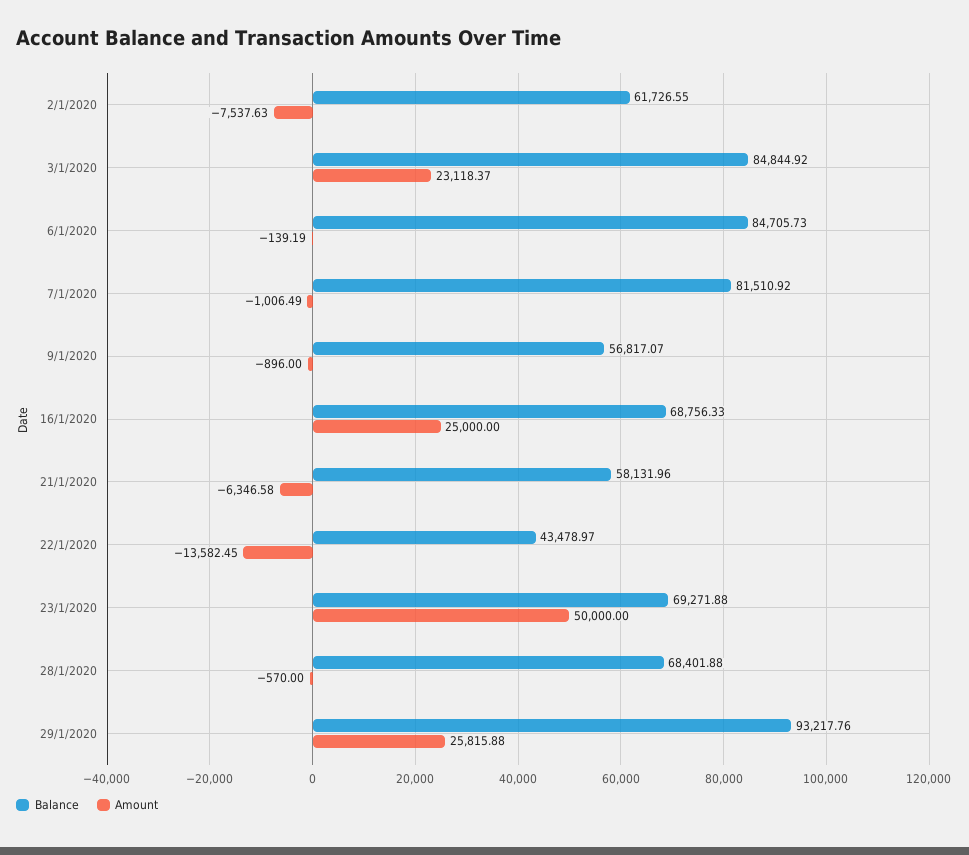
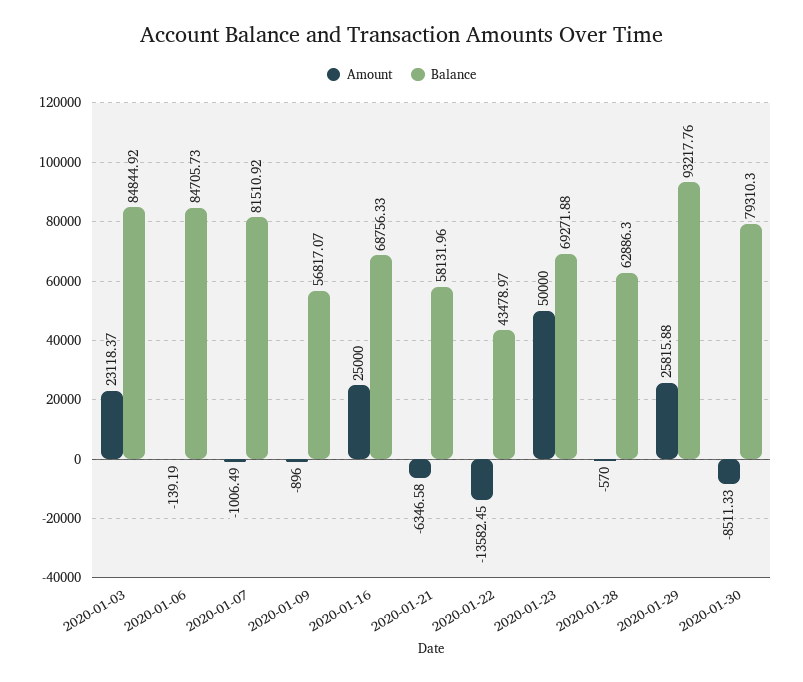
Balance, 2/1/2020: 61726.55 -> none
Amount, 2/1/2020: -7537.63 -> none
Balance, 28/1/2020: 68401.88 -> 62886.3
Amount, 2020-01-30: none -> -8511.33
Balance, 2020-01-30: none -> 79310.3

